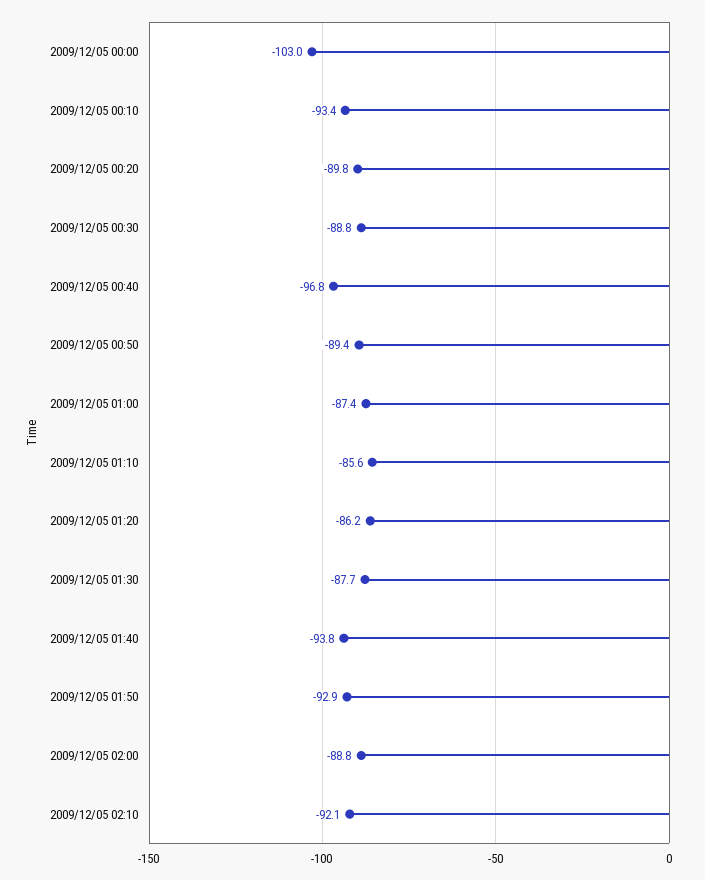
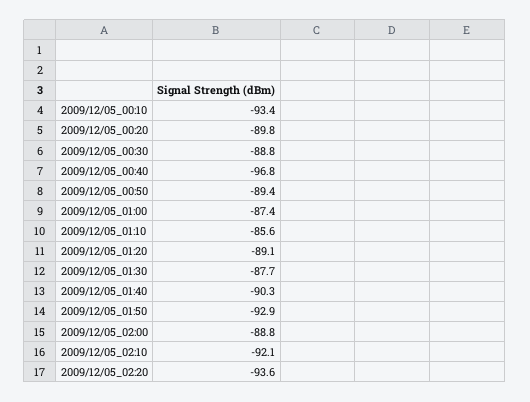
2009/12/05 00:00: -103 -> none
2009/12/05 01:20: -86.2 -> -89.1
2009/12/05 01:40: -93.8 -> -90.3
2009/12/05_02:20: none -> -93.6

